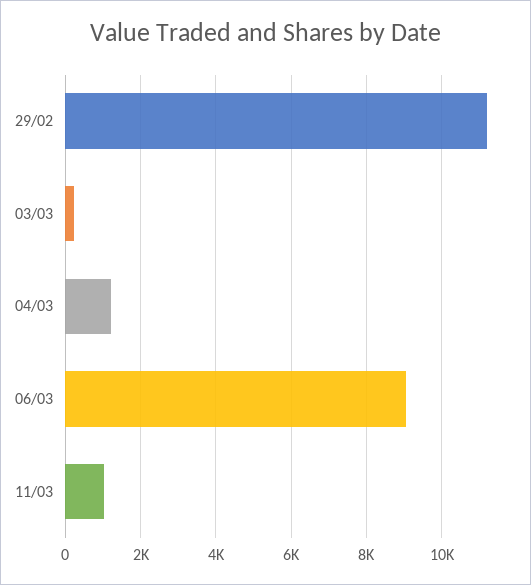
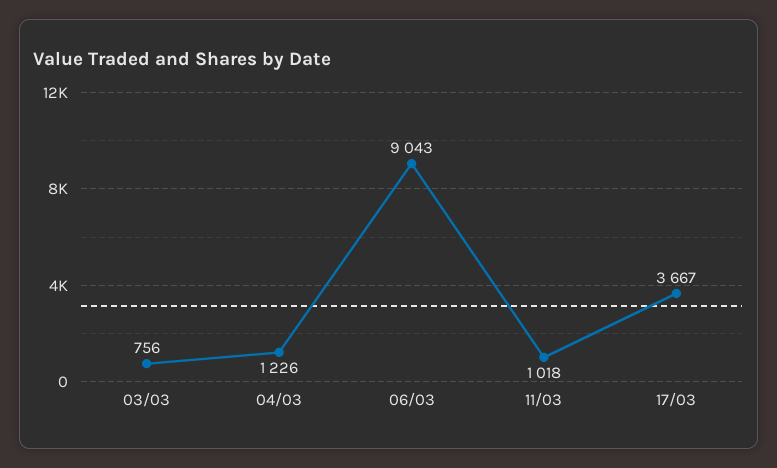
29/02: 11200 -> none
03/03: 200 -> 756
17/03: none -> 3667

